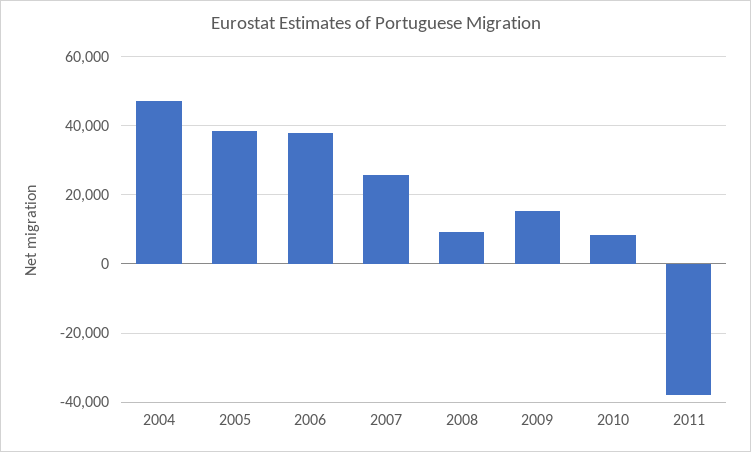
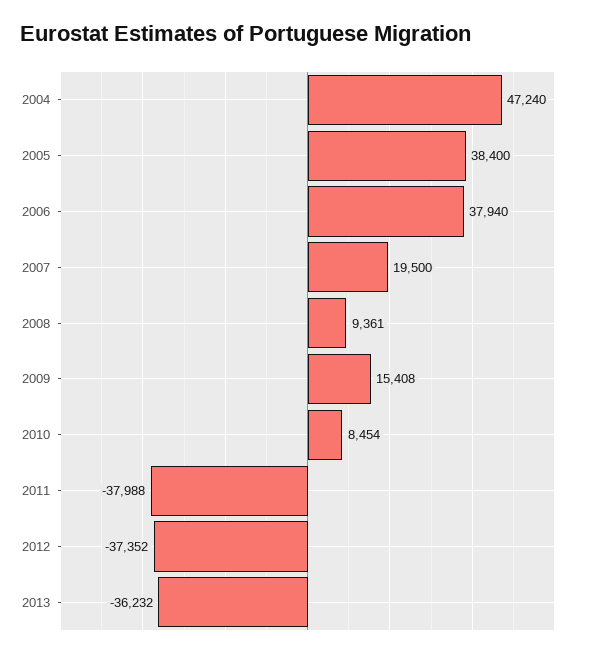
2007: 26000 -> 19500
2012: none -> -37352
2013: none -> -36232

